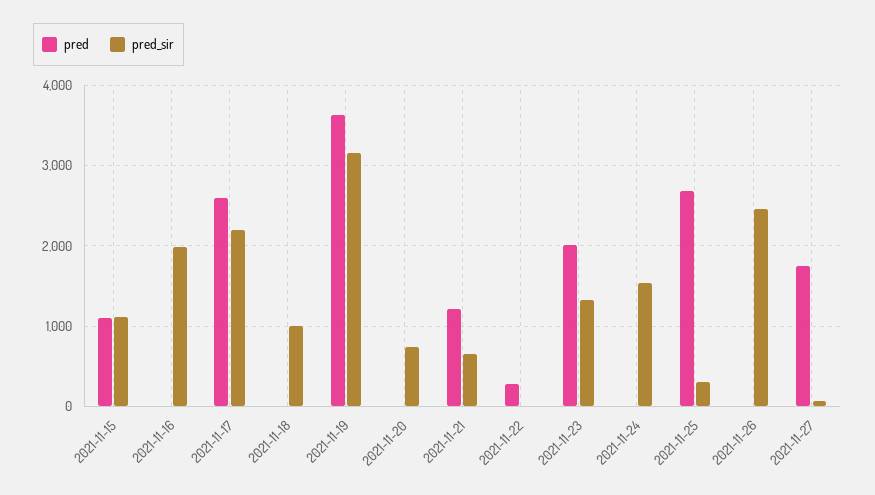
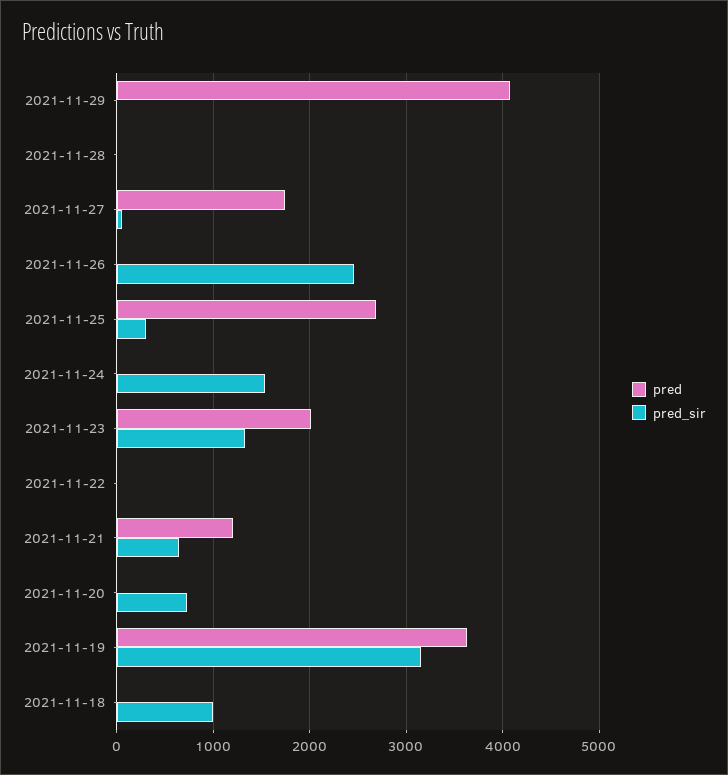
pred, 2021-11-15: 1100 -> none
pred_sir, 2021-11-15: 1100 -> none
pred, 2021-11-16: 0 -> none
pred_sir, 2021-11-16: 2000 -> none
pred, 2021-11-17: 2600 -> none
pred_sir, 2021-11-17: 2200 -> none
pred, 2021-11-22: 300 -> 0
pred, 2021-11-29: none -> 4100
pred_sir, 2021-11-29: none -> 0
pred, 2021-11-28: none -> 0
pred_sir, 2021-11-28: none -> 0

